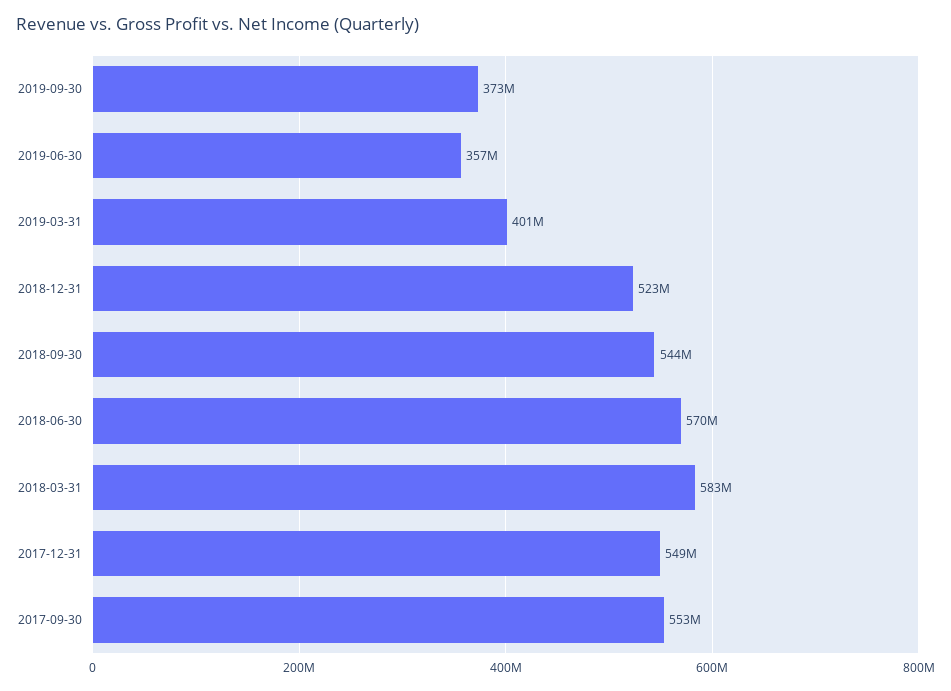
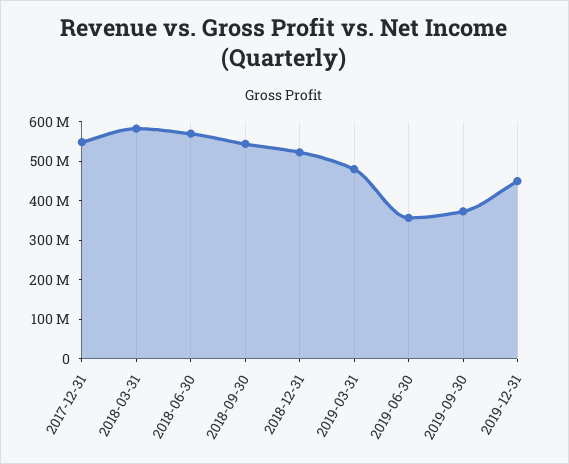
2019-03-31: 401000000 -> 475000000
2017-09-30: 553000000 -> none
2019-12-31: none -> 450000000

